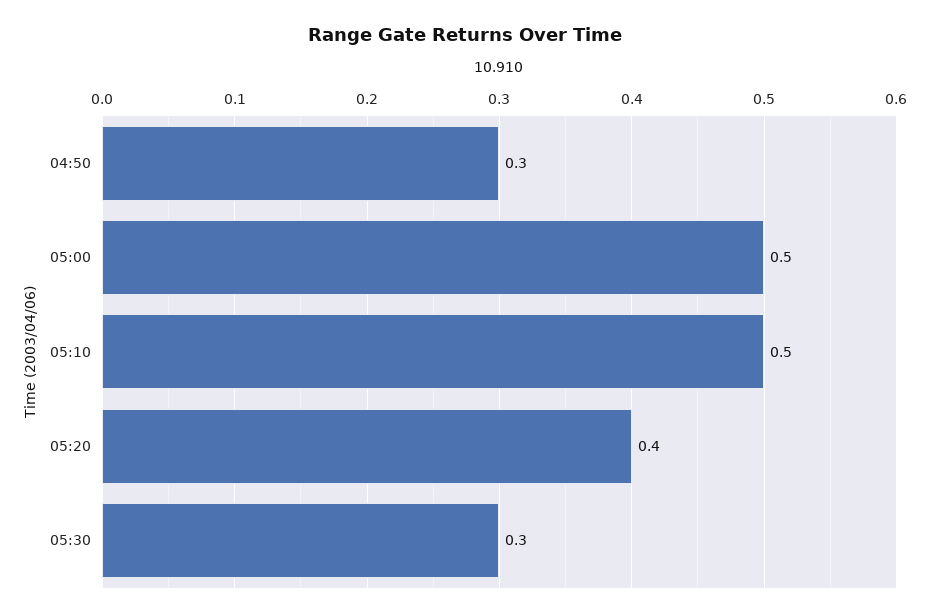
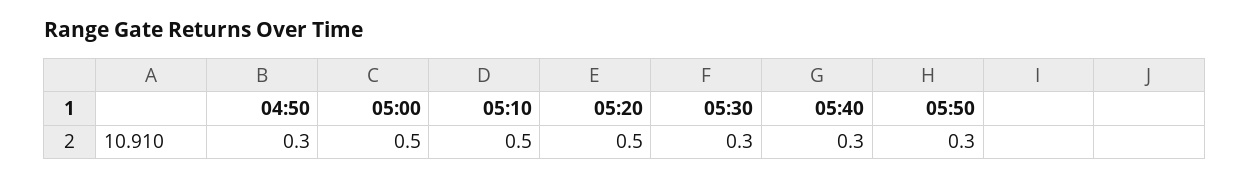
05:20: 0.4 -> 0.5
05:40: none -> 0.3
05:50: none -> 0.3

